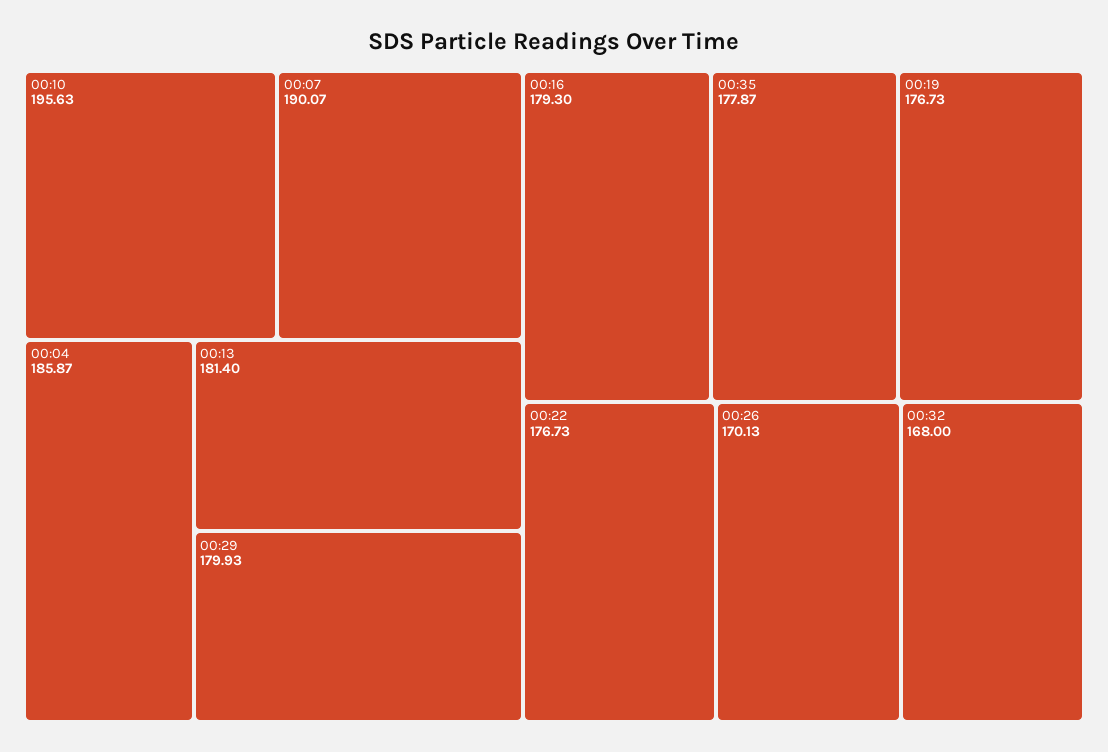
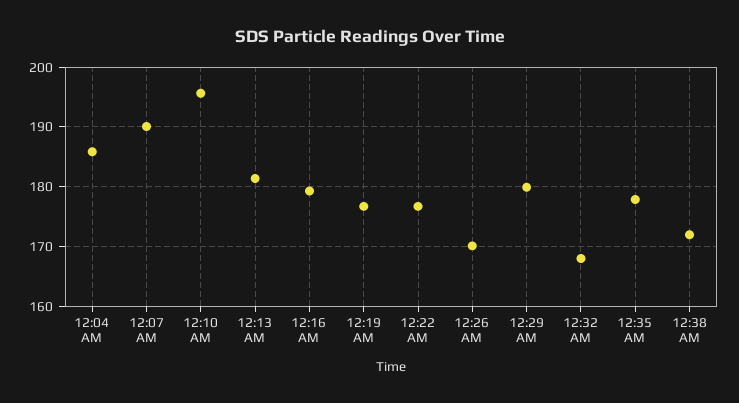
12:38 AM: none -> 172

